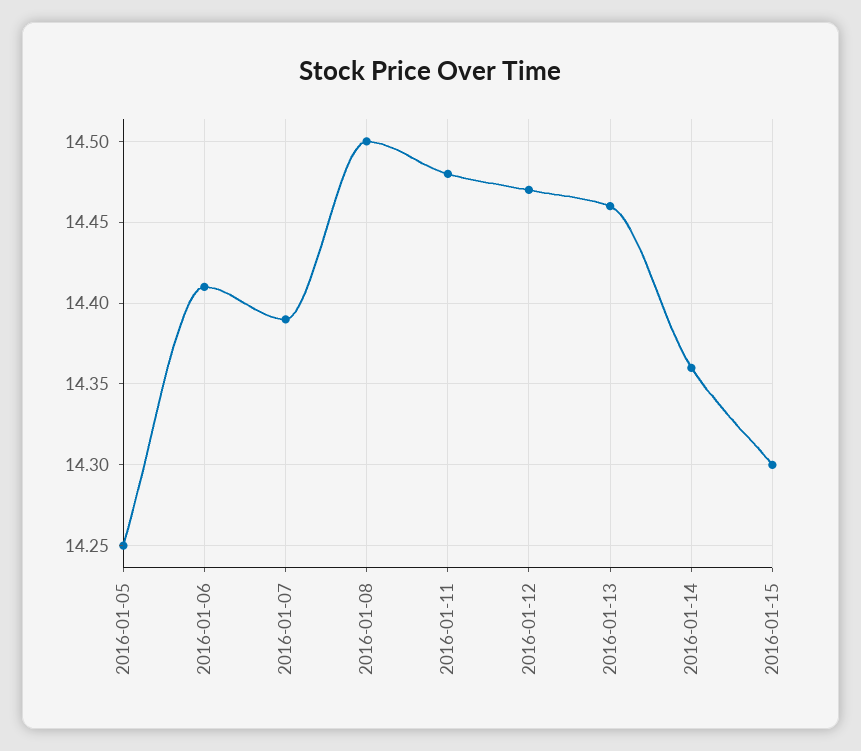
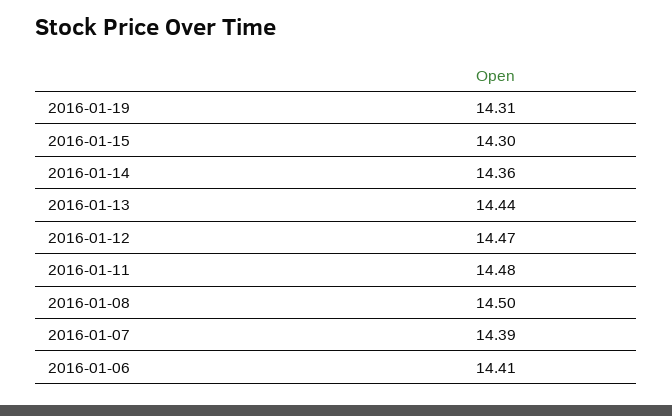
2016-01-05: 14.25 -> none
2016-01-13: 14.46 -> 14.44
2016-01-19: none -> 14.31

